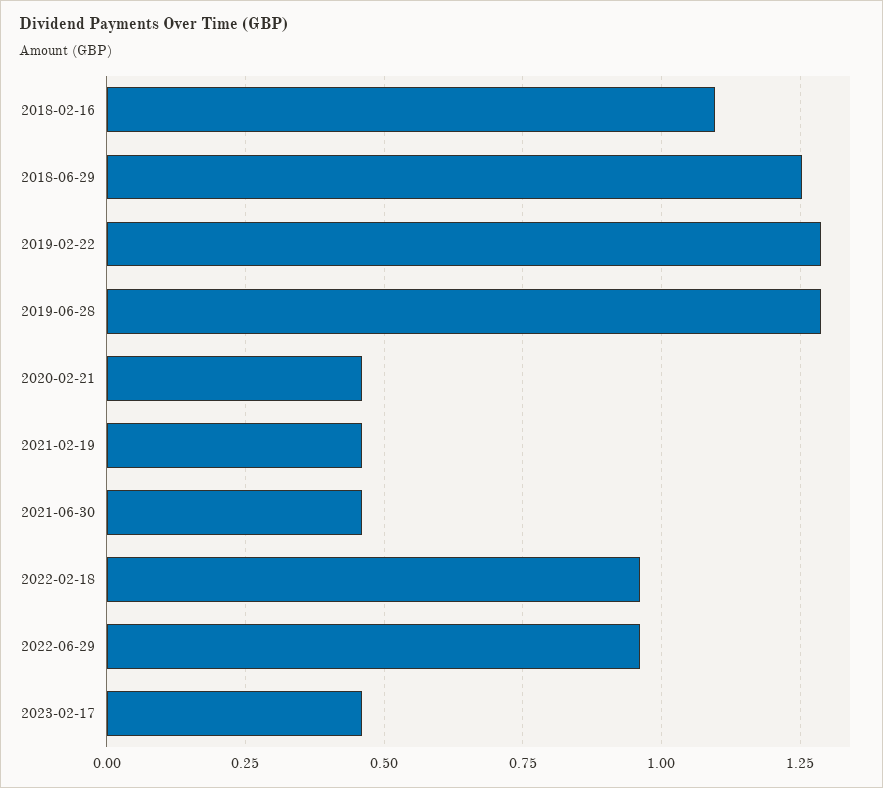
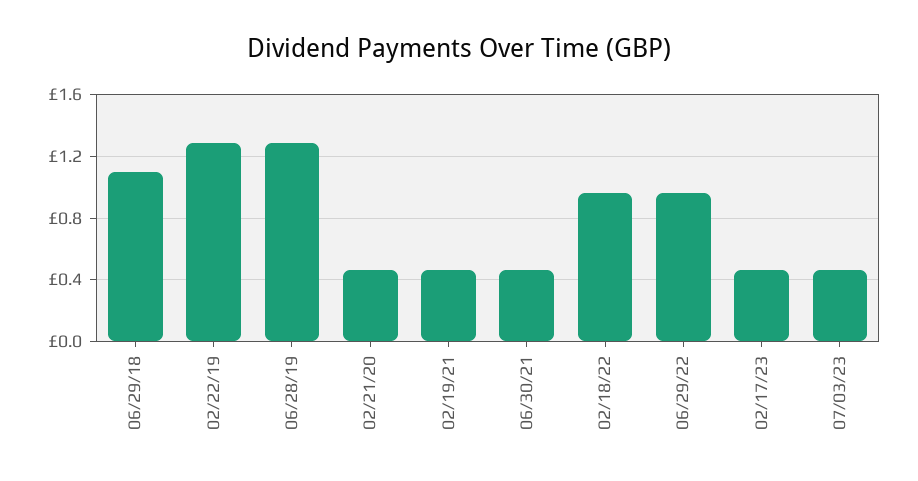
2018-02-16: 1.1 -> none
2018-06-29: 1.25 -> 1.1
07/03/23: none -> 0.45

